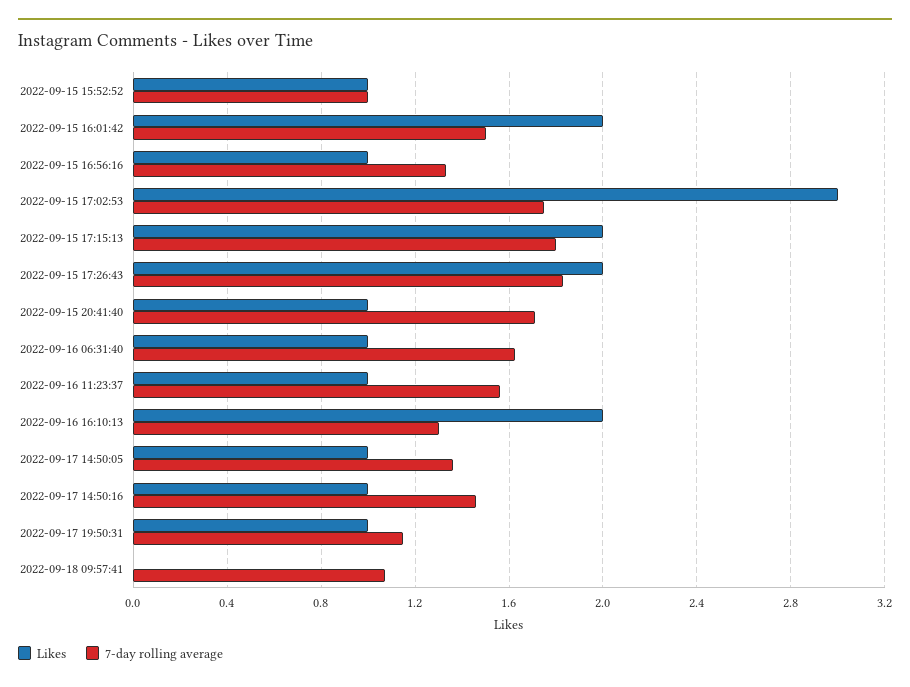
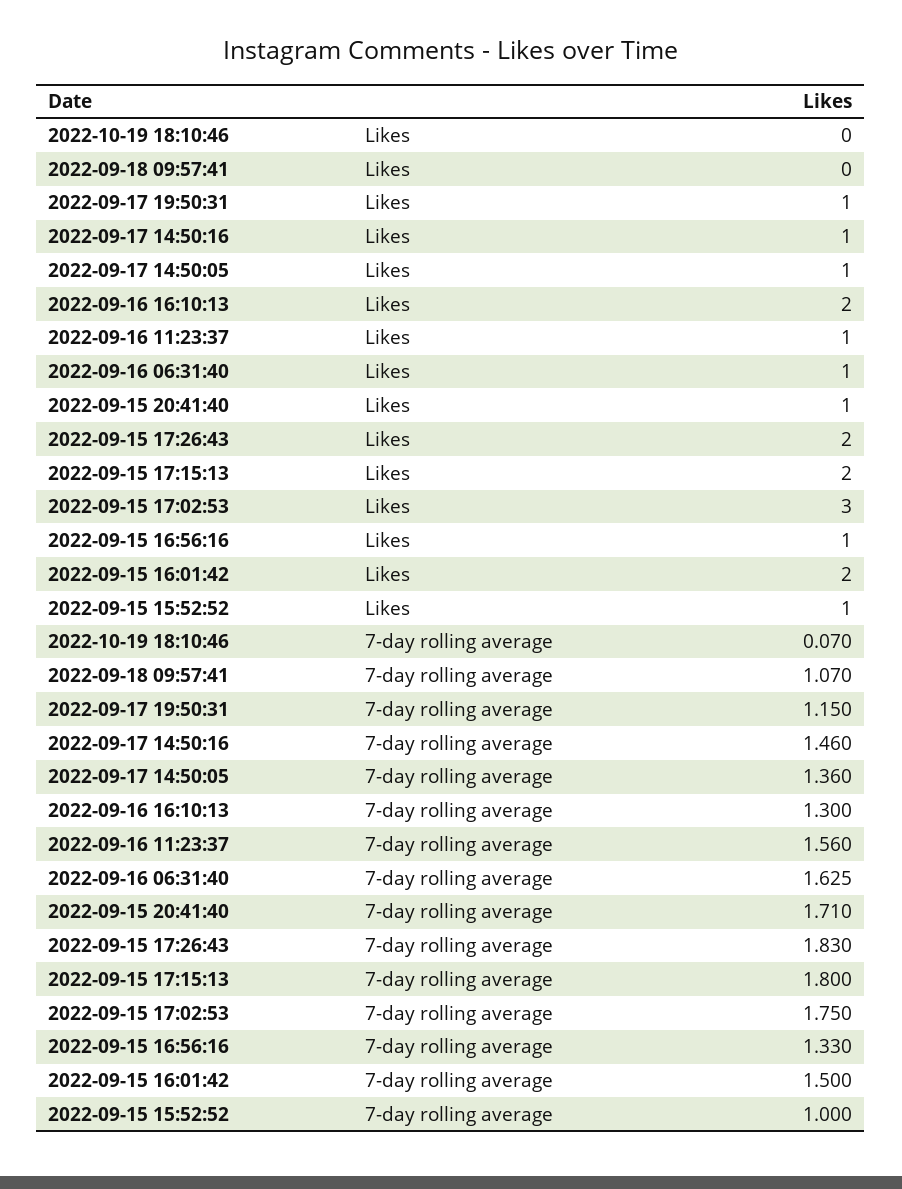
Likes, 2022-10-19 18:10:46: none -> 0
7-day rolling average, 2022-10-19 18:10:46: none -> 0.07

